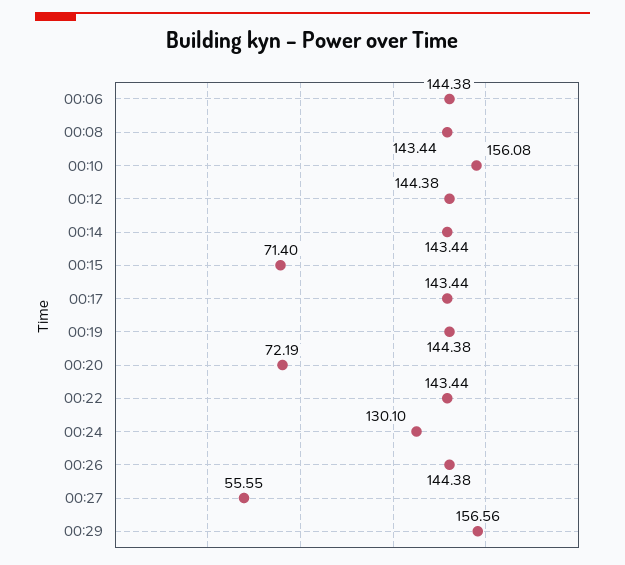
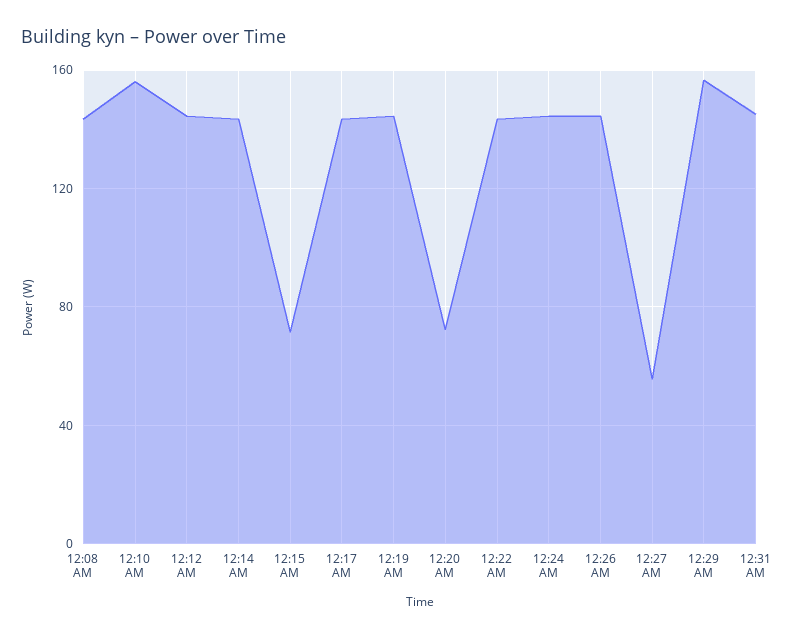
00:06: 144.38 -> none
00:24: 130.1 -> 145
12:31 AM: none -> 145

